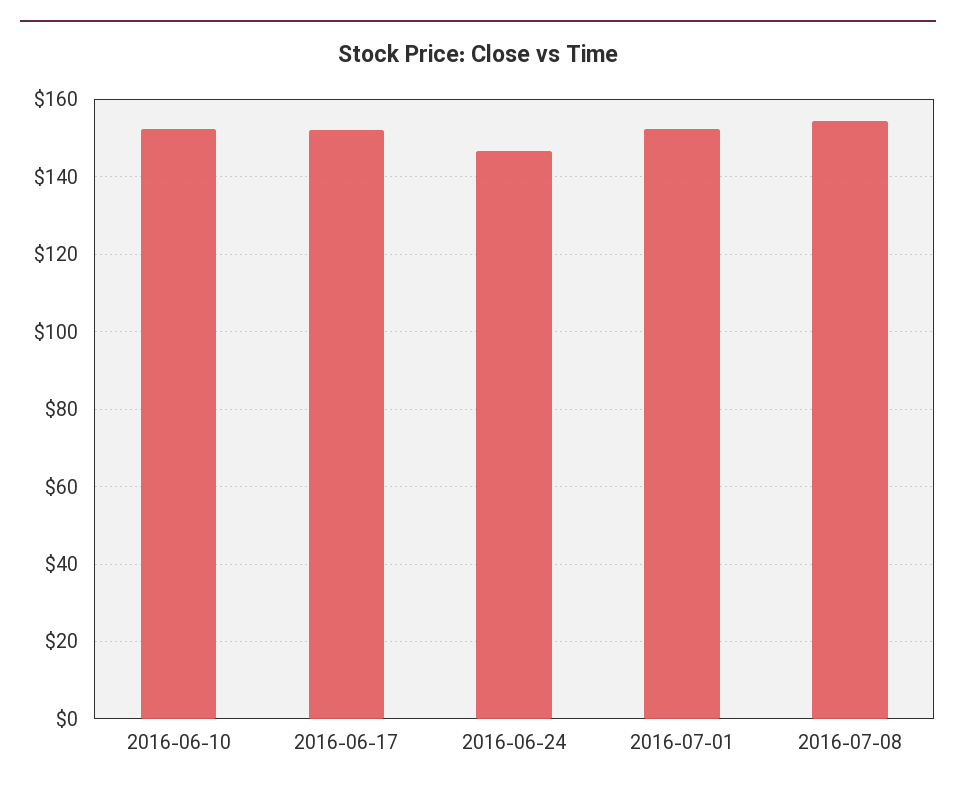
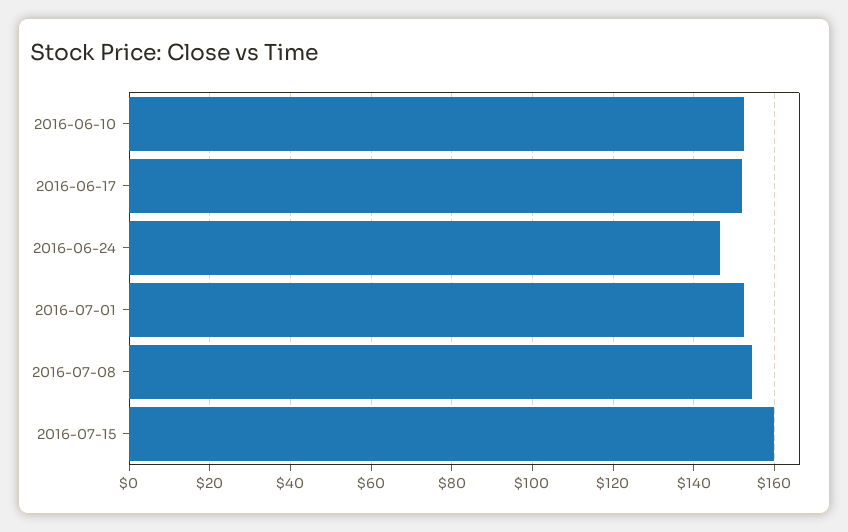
2016-07-15: none -> 160

